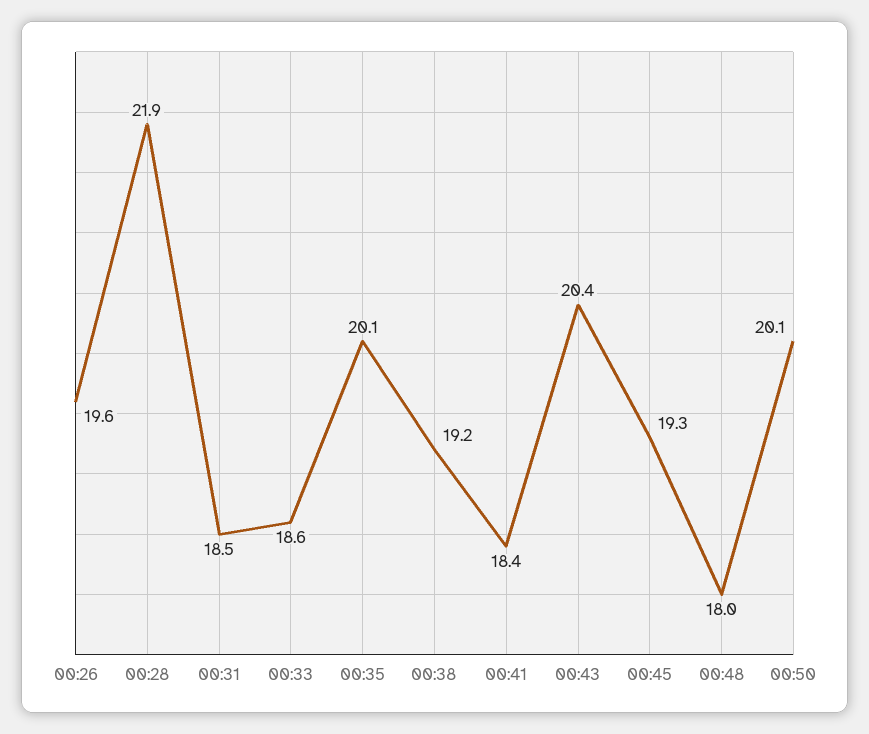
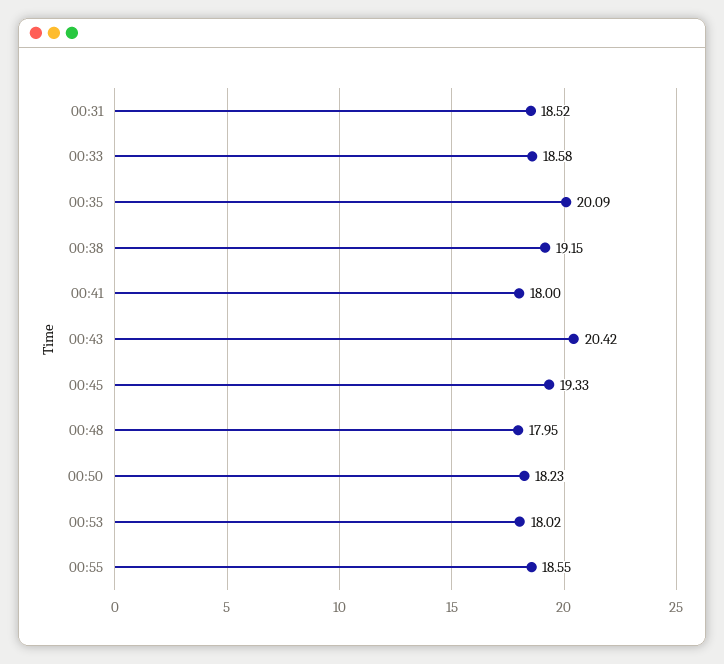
00:26: 19.6 -> none
00:28: 21.9 -> none
00:41: 18.4 -> 18
00:50: 20.1 -> 18.23
00:53: none -> 18.02
00:55: none -> 18.55

